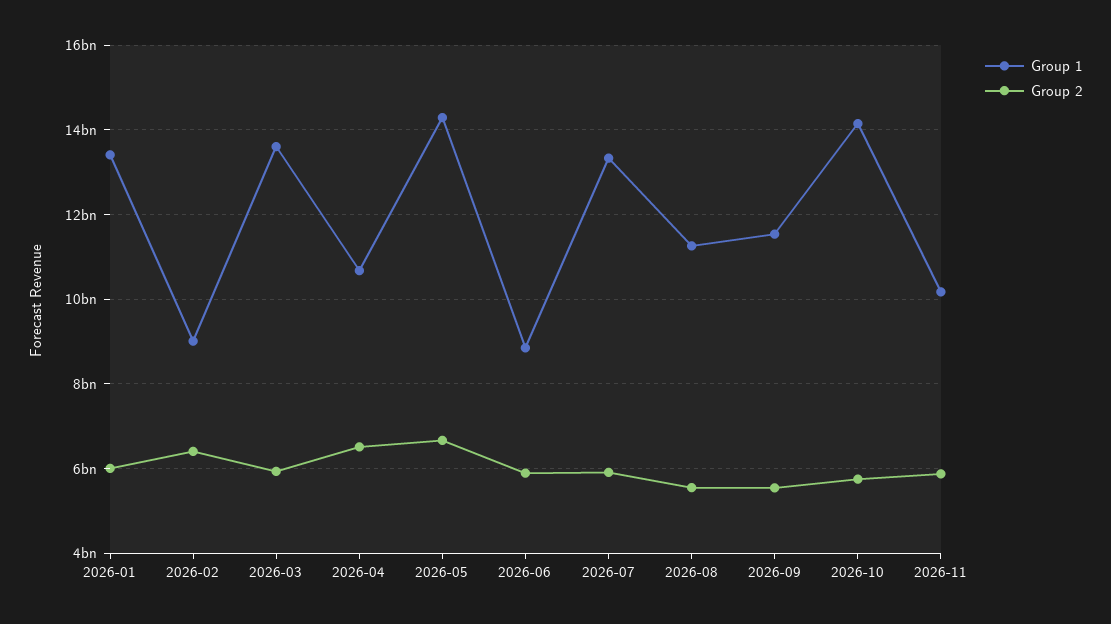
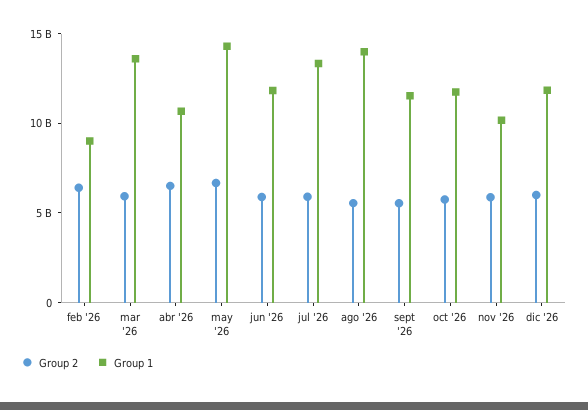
Group 1, 2026-01: 13400000000 -> none
Group 2, 2026-01: 6000000000 -> none
Group 1, 2026-06: 8800000000 -> 12000000000
Group 1, 2026-08: 11200000000 -> 14000000000
Group 1, 2026-10: 14200000000 -> 12000000000
Group 2, dic '26: none -> 6000000000
Group 1, dic '26: none -> 12000000000

